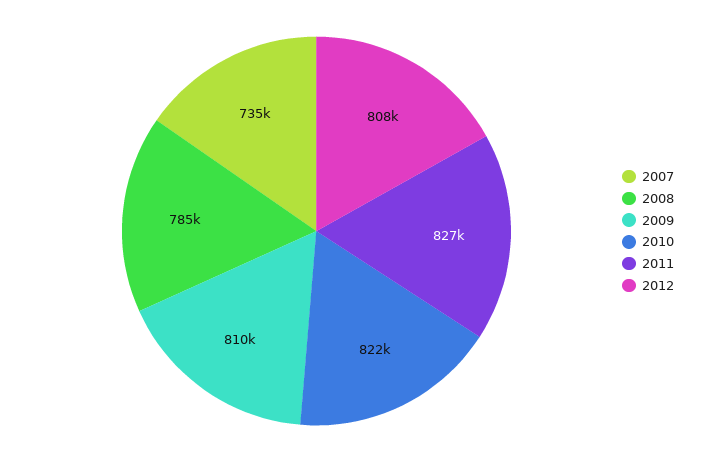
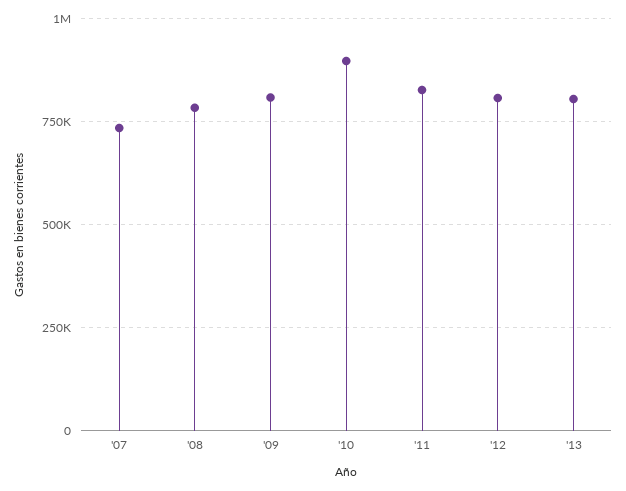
2010: 822000 -> 900000
'13: none -> 800000

